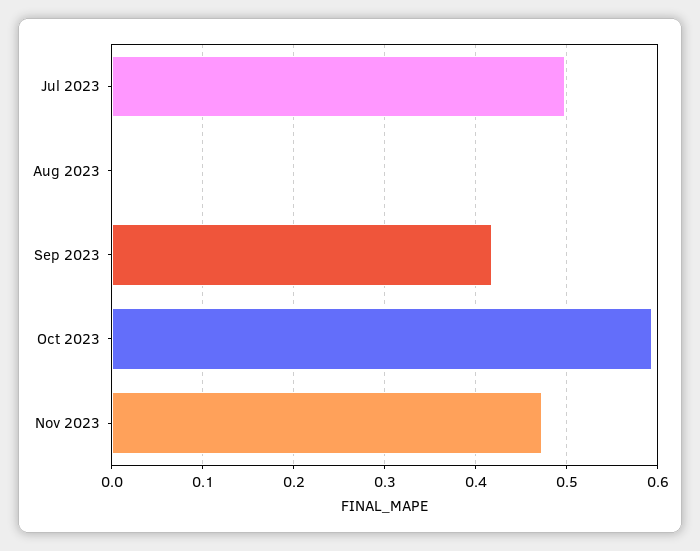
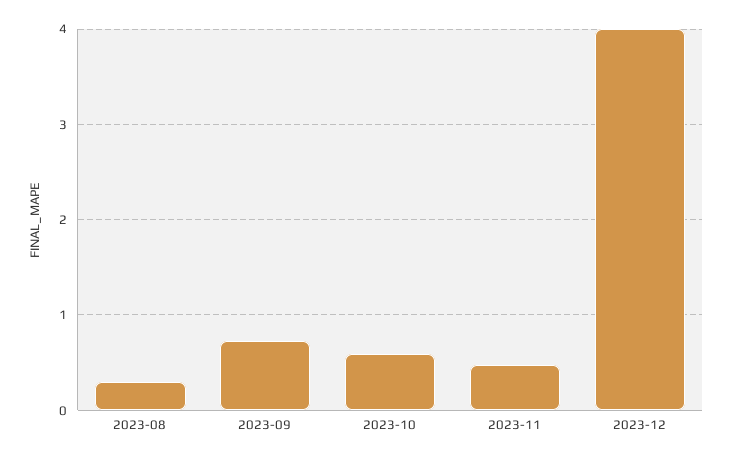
Jul 2023: 0.5 -> none
Aug 2023: 0 -> 0.3
Sep 2023: 0.42 -> 0.7
2023-12: none -> 4

